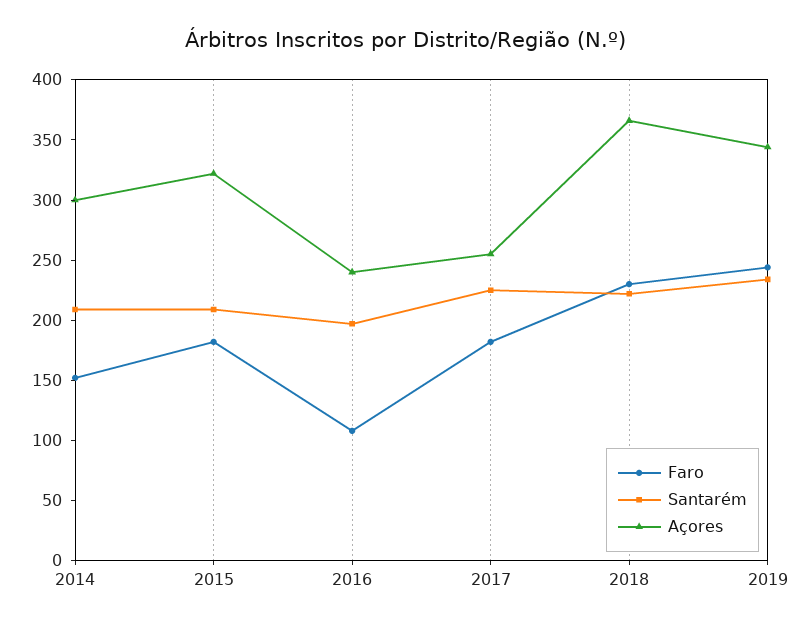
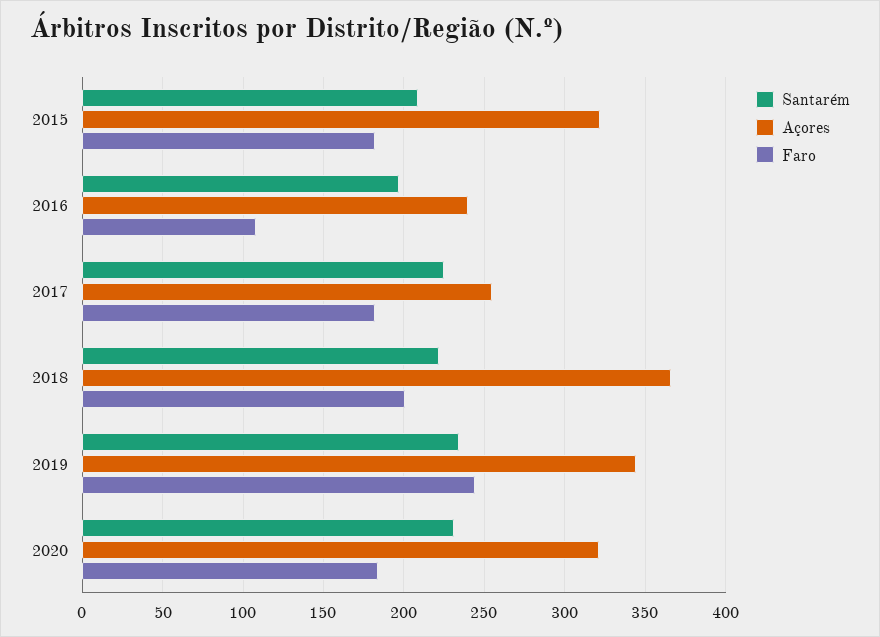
Faro, 2014: 150 -> none
Santarém, 2014: 210 -> none
Açores, 2014: 300 -> none
Faro, 2018: 230 -> 200
Santarém, 2020: none -> 230
Açores, 2020: none -> 320
Faro, 2020: none -> 185

